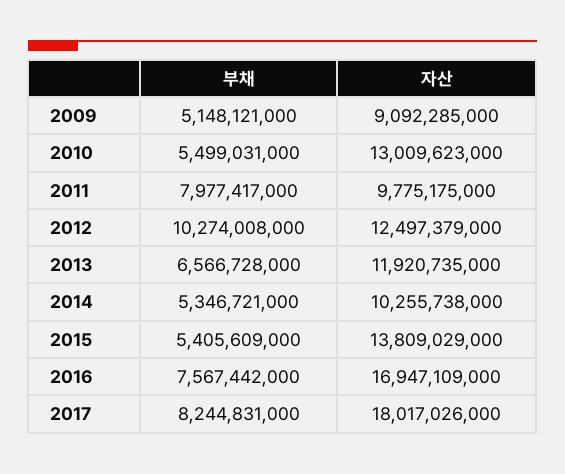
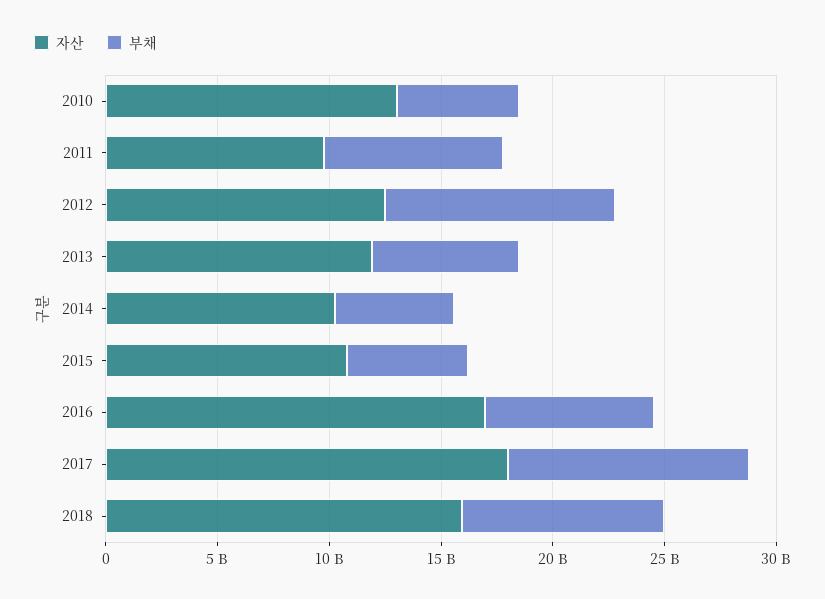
부채, 2009: 5148121000 -> none
자산, 2009: 9092285000 -> none
자산, 2015: 13809029000 -> 11000000000
부채, 2017: 8244831000 -> 11000000000
자산, 2018: none -> 16000000000
부채, 2018: none -> 9000000000

